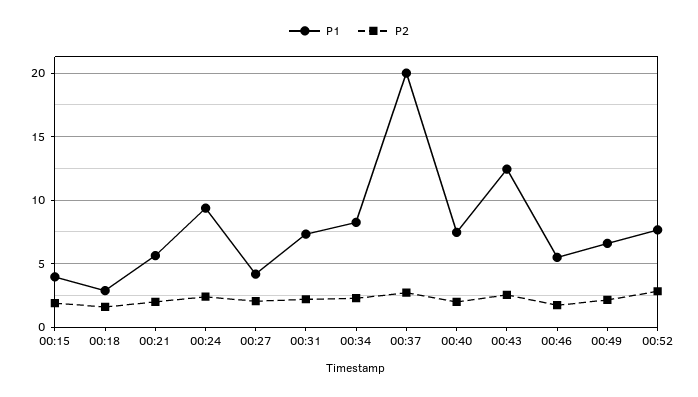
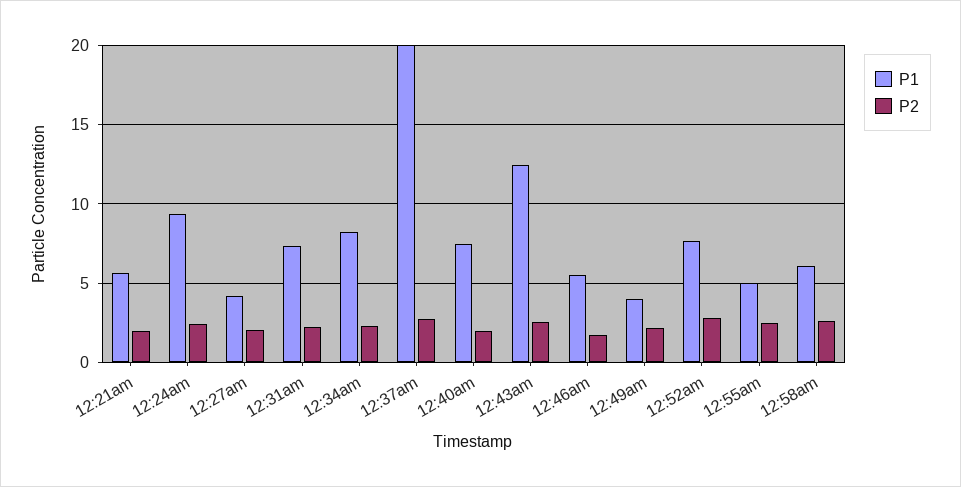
P1, 00:15: 4 -> none
P2, 00:15: 2 -> none
P1, 00:18: 3 -> none
P2, 00:18: 1.5 -> none
P1, 00:49: 6.5 -> 4
P1, 12:55am: none -> 5
P2, 12:55am: none -> 2.5
P1, 12:58am: none -> 6
P2, 12:58am: none -> 2.5

